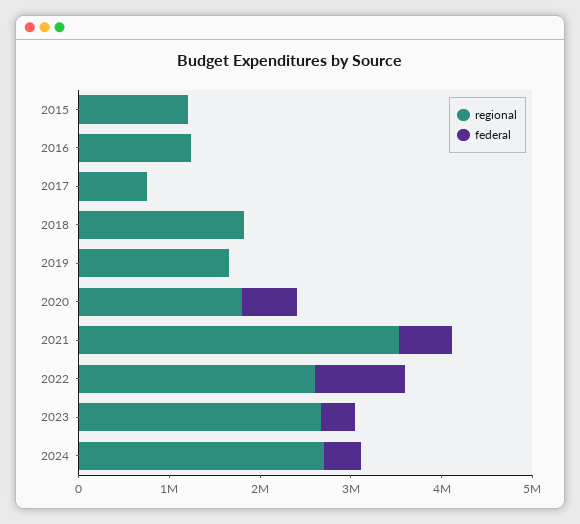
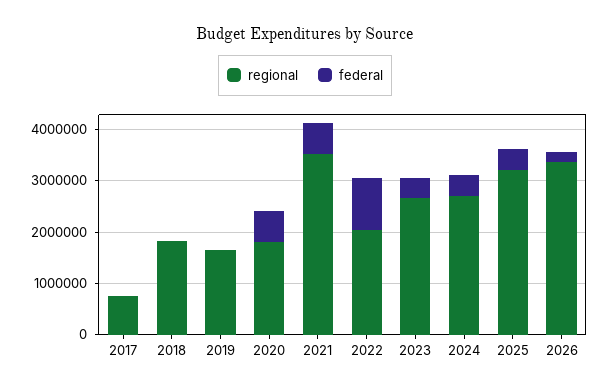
regional, 2015: 1200000 -> none
federal, 2015: 0 -> none
regional, 2016: 1200000 -> none
federal, 2016: 0 -> none
regional, 2022: 2600000 -> 2000000
regional, 2025: none -> 3200000
federal, 2025: none -> 400000
regional, 2026: none -> 3400000
federal, 2026: none -> 200000

